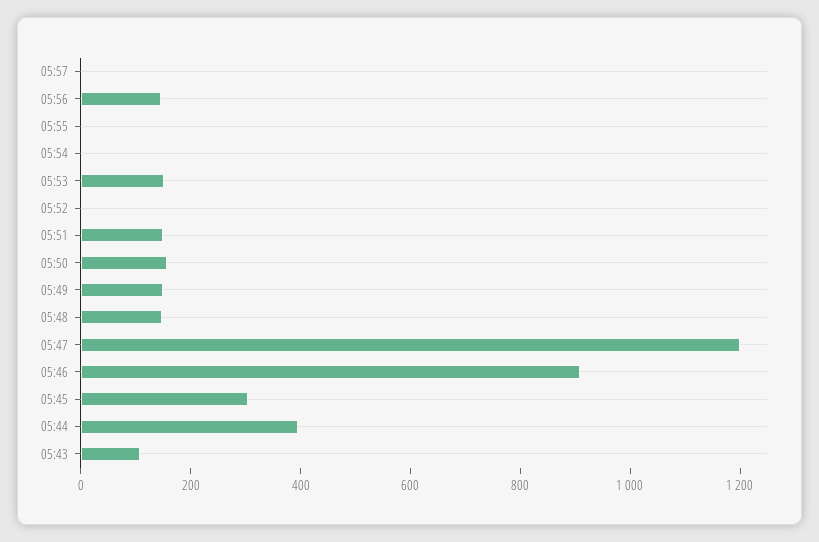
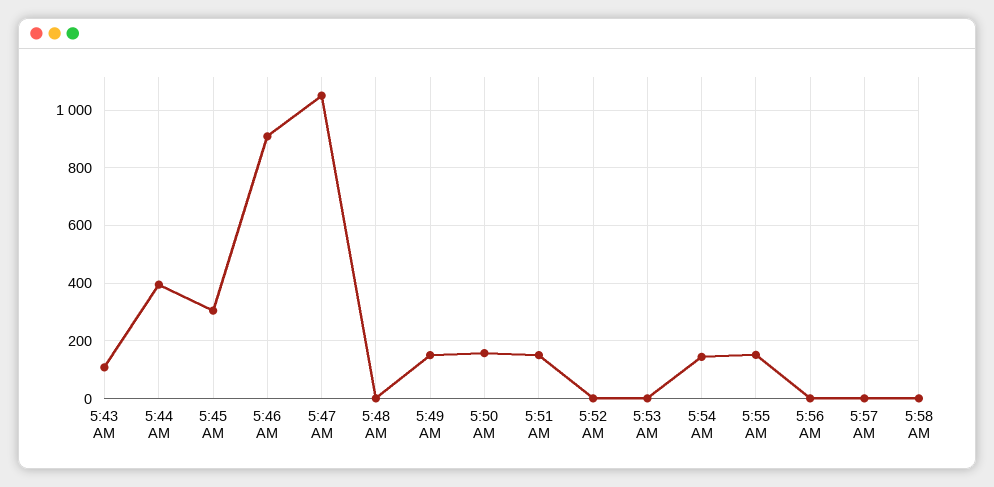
05:56: 150 -> 0
05:55: 0 -> 150
05:54: 0 -> 150
05:53: 150 -> 0
05:48: 150 -> 0
05:47: 1200 -> 1050
5:58 AM: none -> 0

